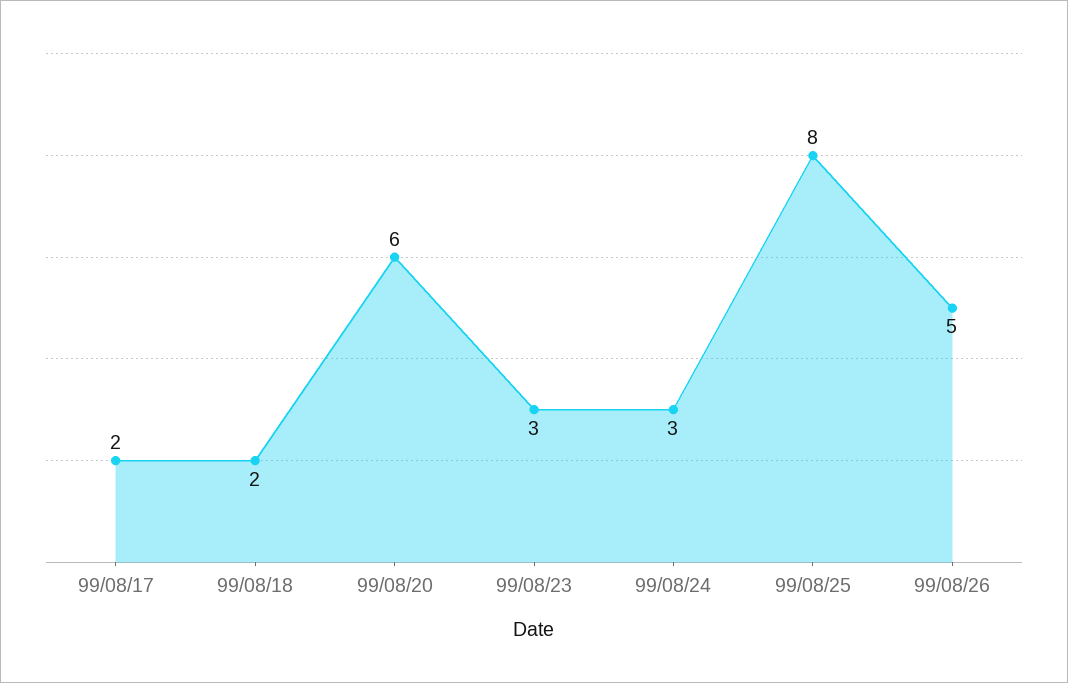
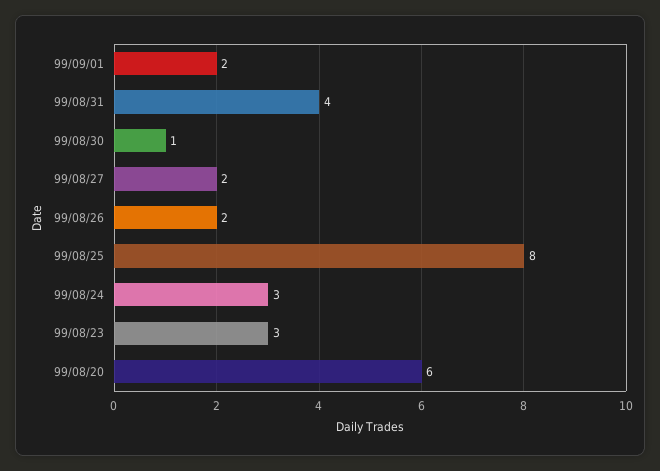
99/08/17: 2 -> none
99/08/18: 2 -> none
99/08/26: 5 -> 2
99/09/01: none -> 2
99/08/31: none -> 4
99/08/30: none -> 1
99/08/27: none -> 2

